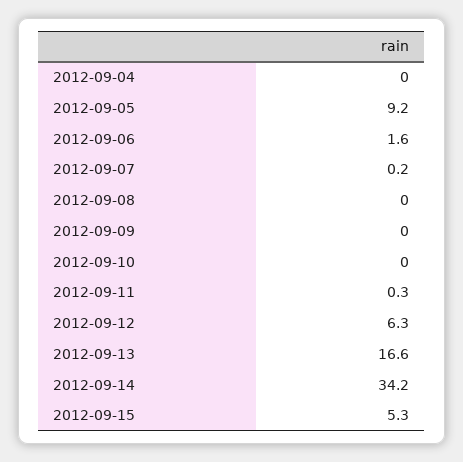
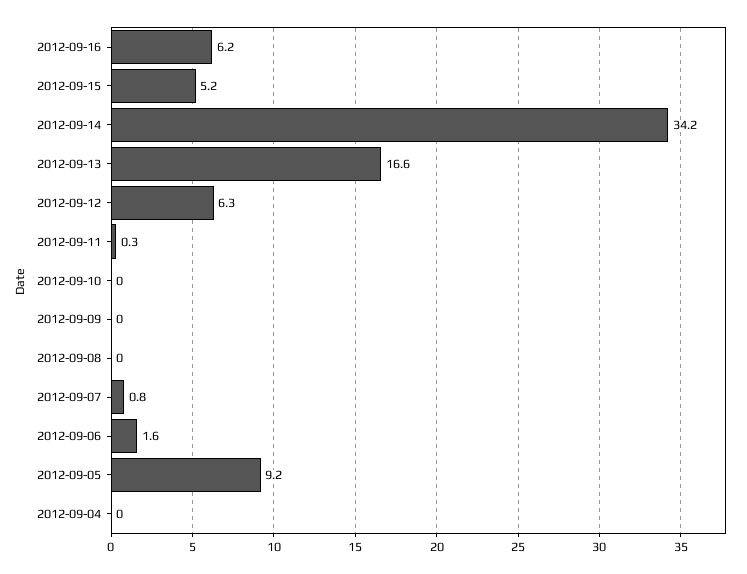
2012-09-07: 0.2 -> 0.8
2012-09-15: 5.3 -> 5.2
2012-09-16: none -> 6.2

